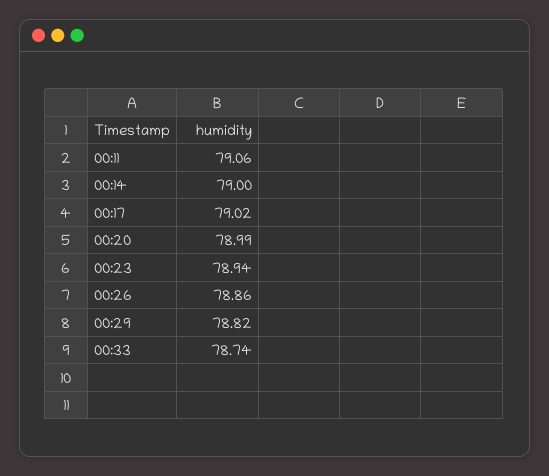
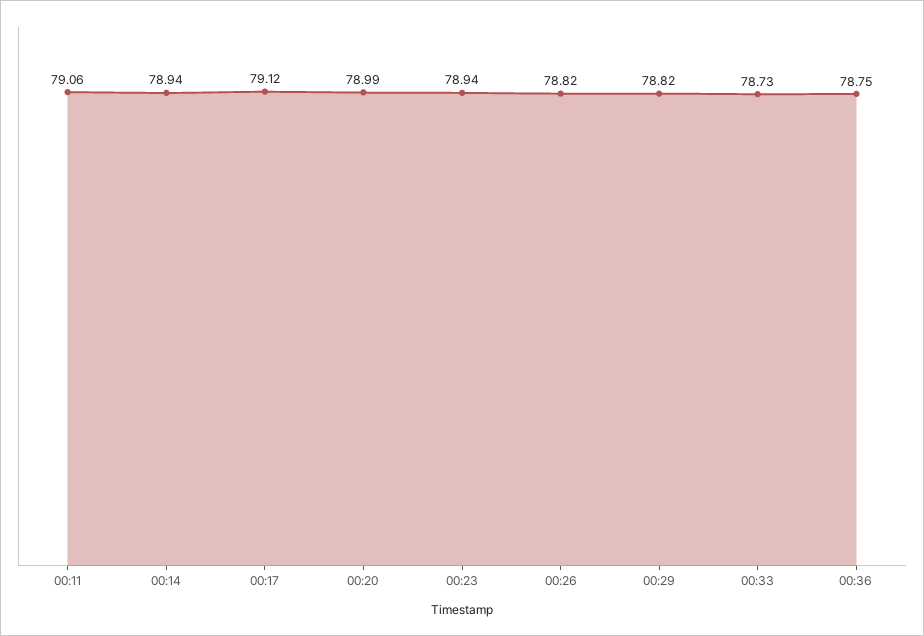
00:14: 79 -> 78.94
00:17: 79.02 -> 79.12
00:26: 78.86 -> 78.82
00:33: 78.74 -> 78.73
00:36: none -> 78.75

